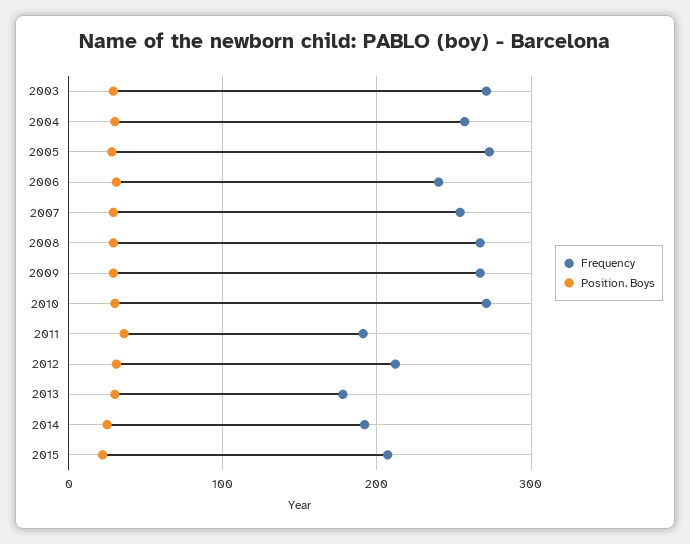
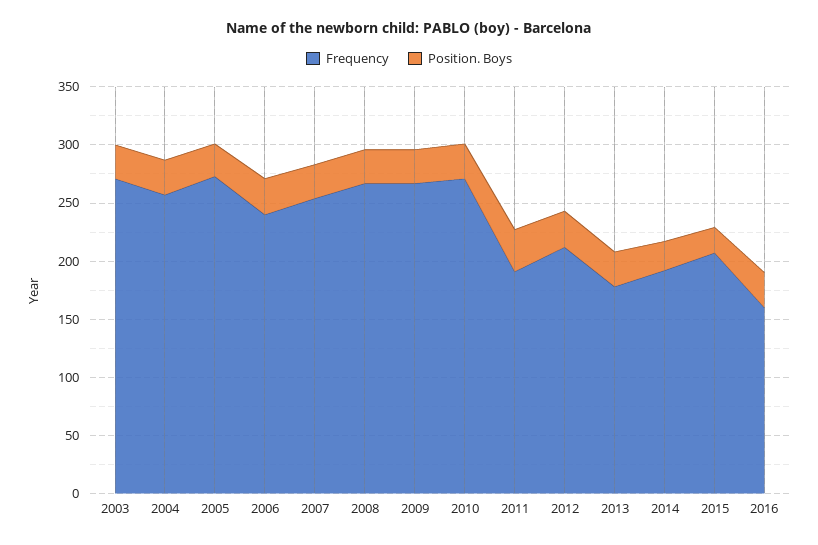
Frequency, 2016: none -> 160
Position. Boys, 2016: none -> 30

